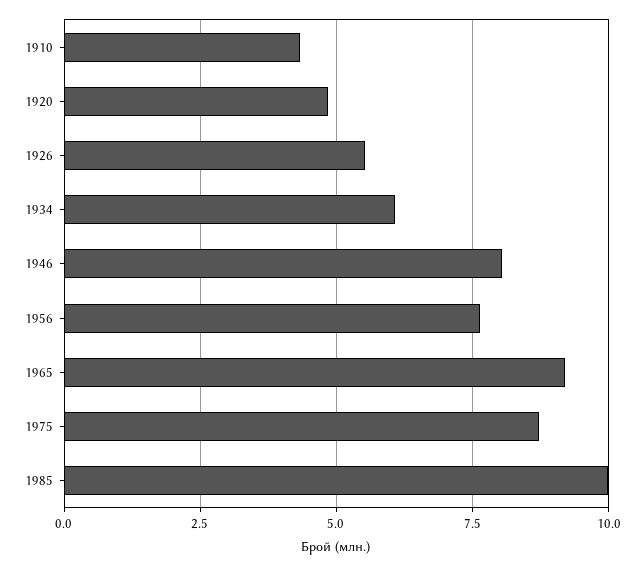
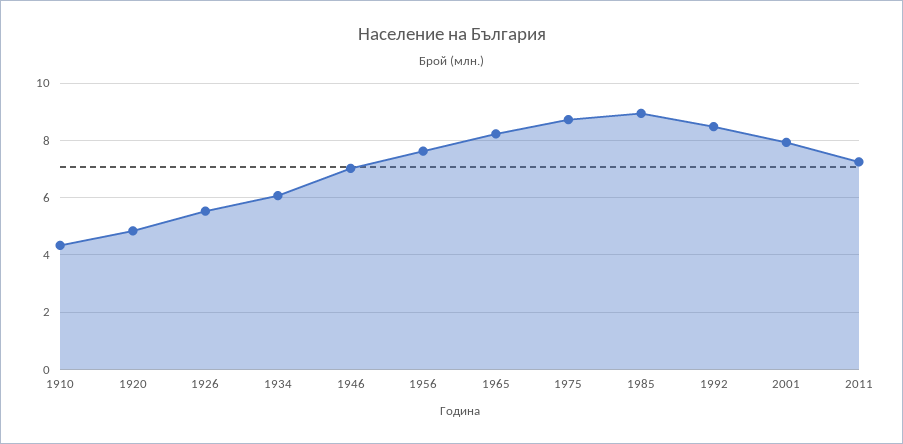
1946: 8 -> 7
1965: 9.25 -> 8.25
1985: 10 -> 9
1992: none -> 8.5
2001: none -> 8
2011: none -> 7.25

